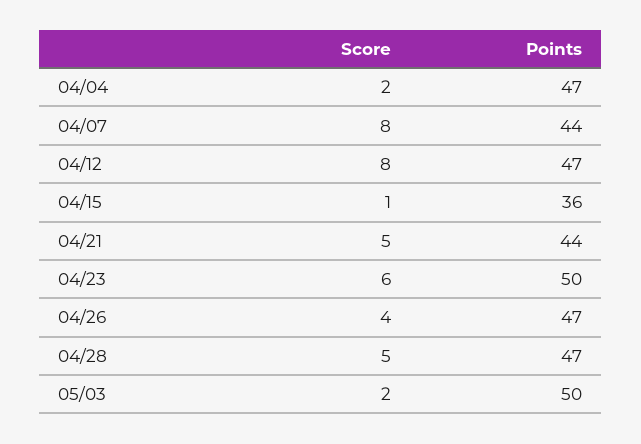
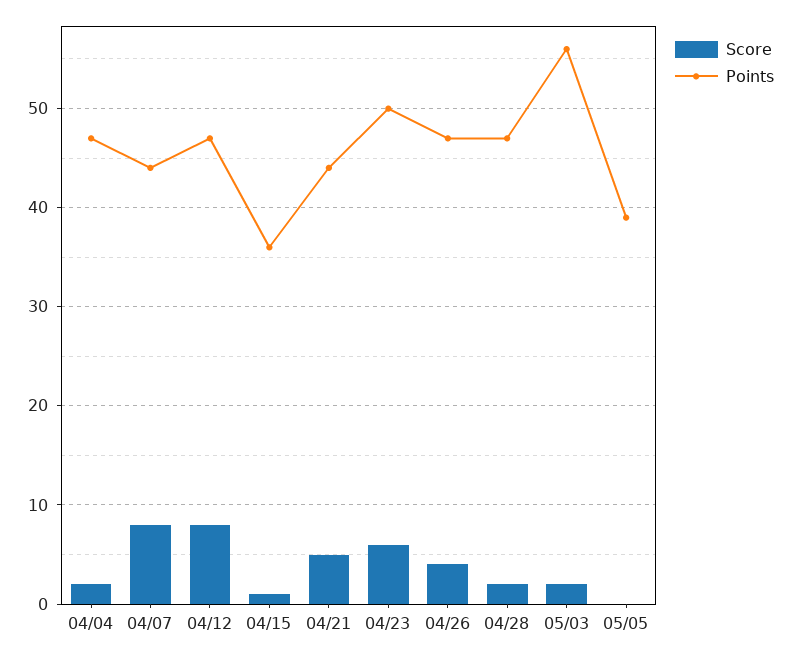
Score, 04/28: 5 -> 2
Points, 05/03: 50 -> 56
Score, 05/05: none -> 0
Points, 05/05: none -> 39

